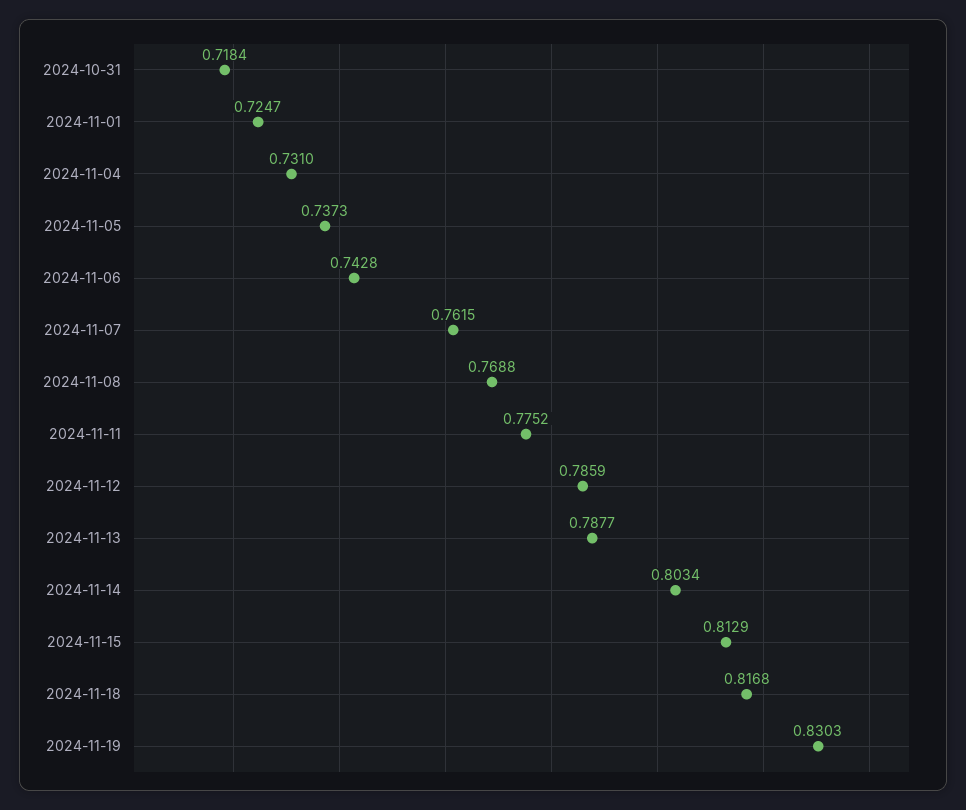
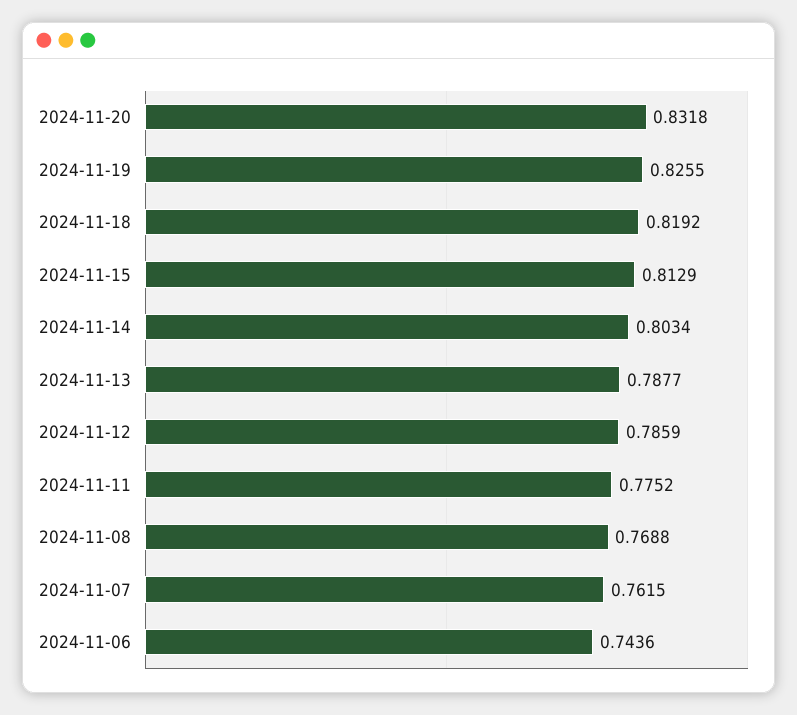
2024-10-31: 0.7184 -> none
2024-11-01: 0.7247 -> none
2024-11-04: 0.731 -> none
2024-11-05: 0.7373 -> none
2024-11-06: 0.7428 -> 0.7436
2024-11-18: 0.8168 -> 0.8192
2024-11-19: 0.8303 -> 0.8255
2024-11-20: none -> 0.8318

